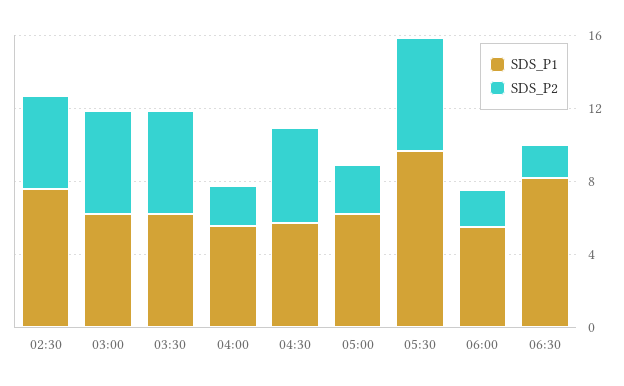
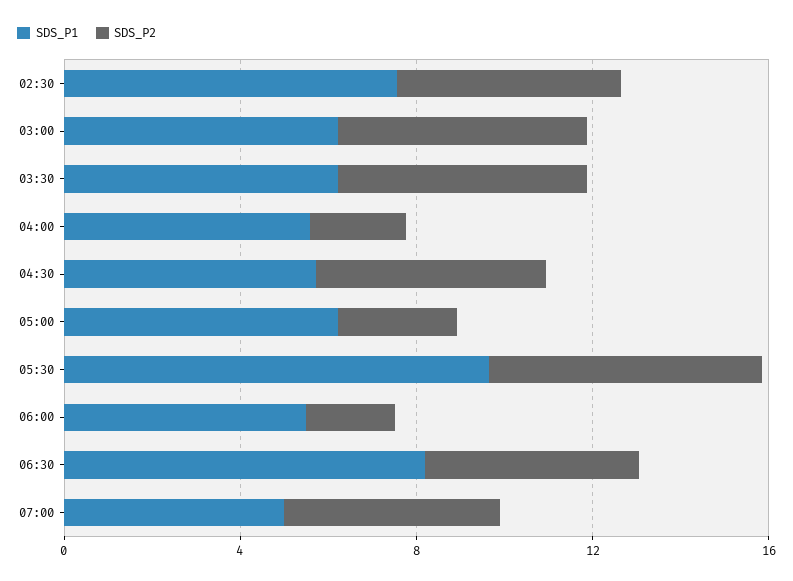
SDS_P2, 06:30: 2 -> 5
SDS_P1, 07:00: none -> 5
SDS_P2, 07:00: none -> 5

